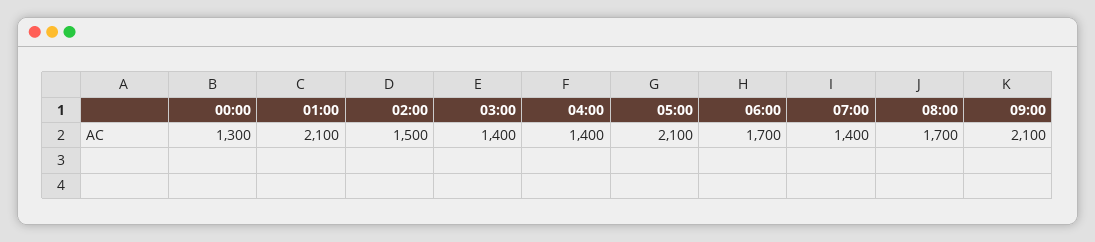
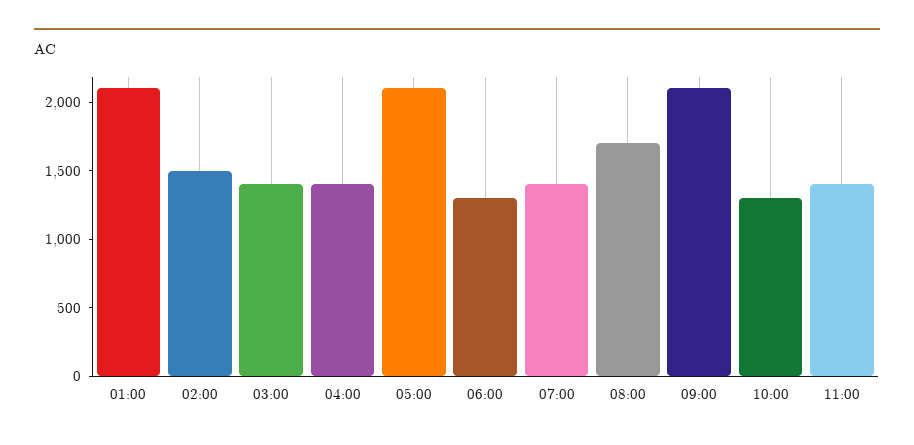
00:00: 1300 -> none
06:00: 1700 -> 1300
10:00: none -> 1300
11:00: none -> 1400

